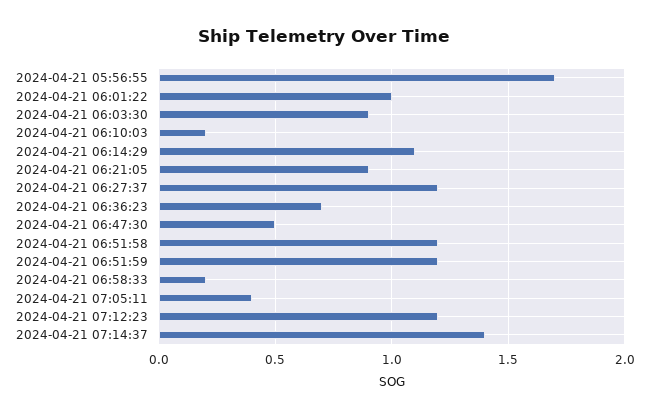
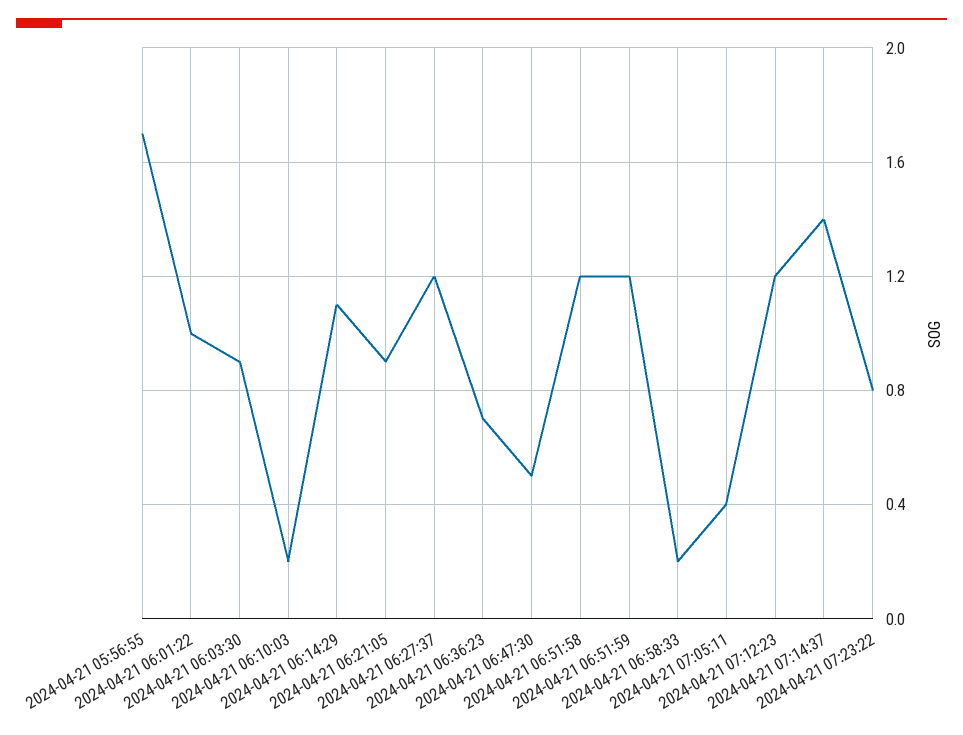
2024-04-21 07:23:22: none -> 0.8

